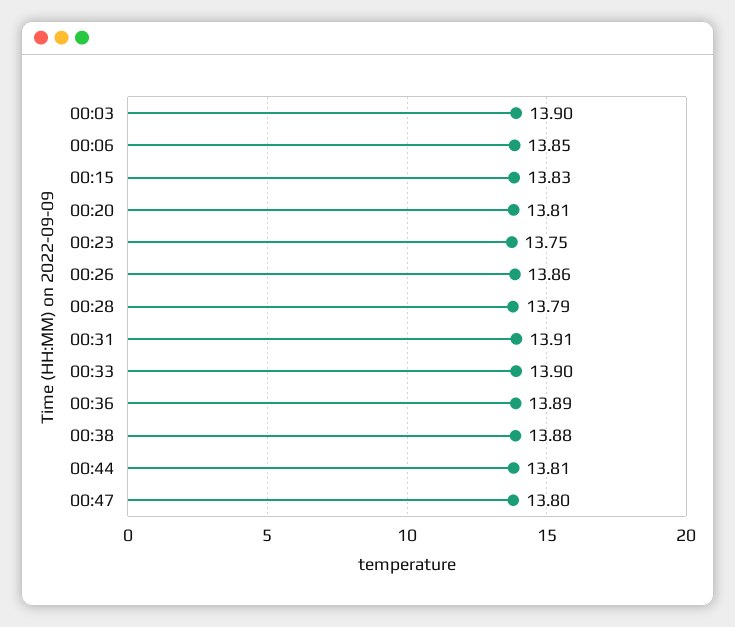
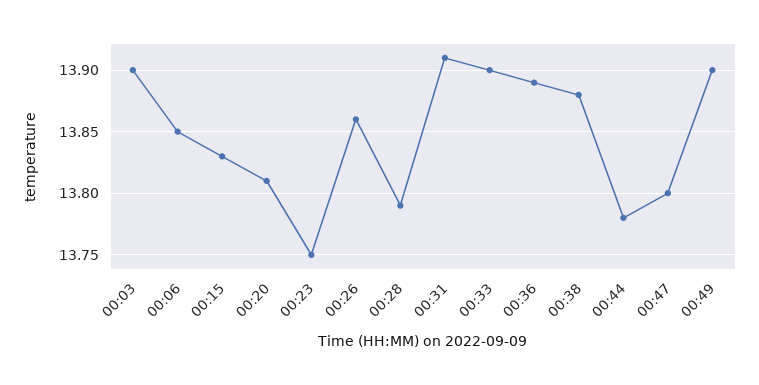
00:44: 13.81 -> 13.78
00:49: none -> 13.9

